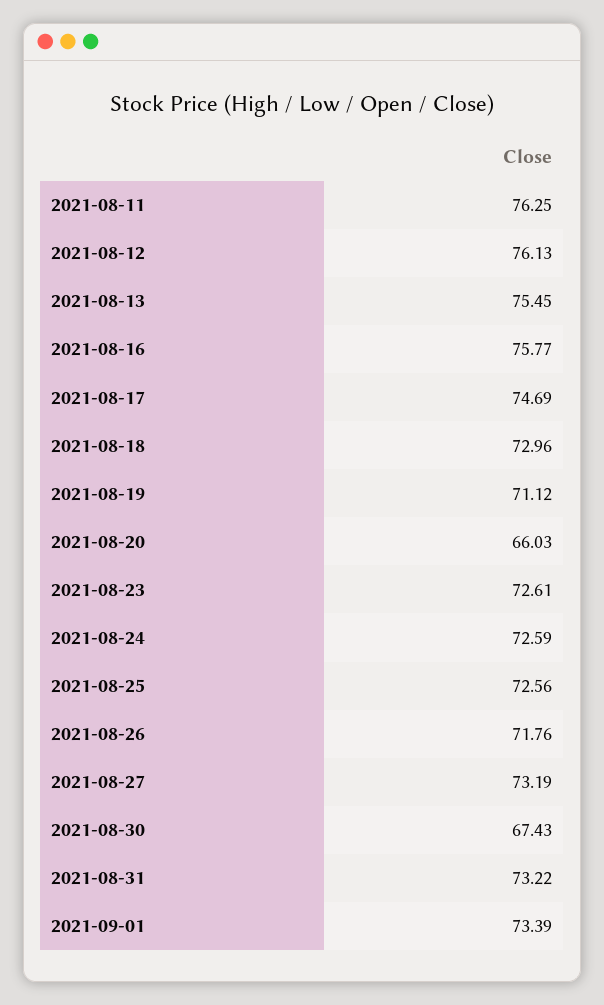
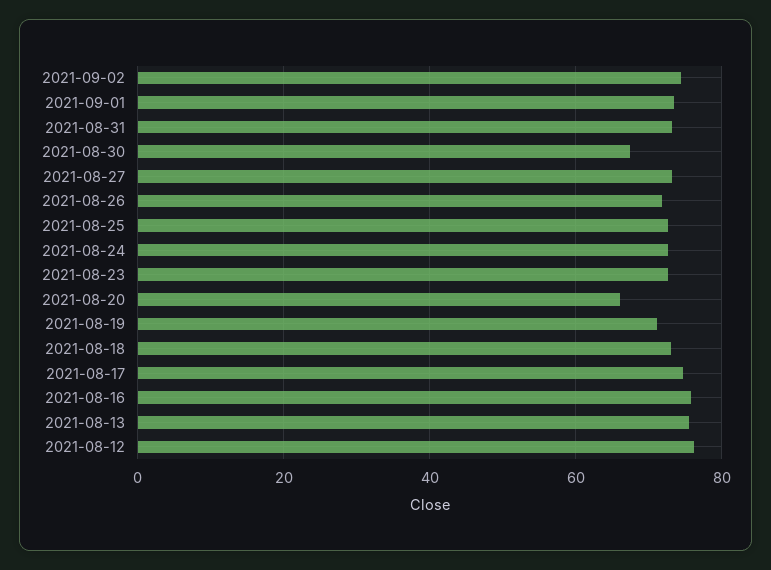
2021-08-11: 76.25 -> none
2021-09-02: none -> 74

